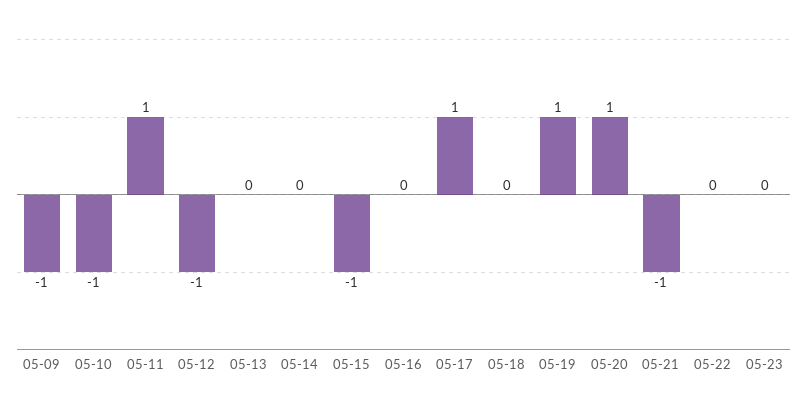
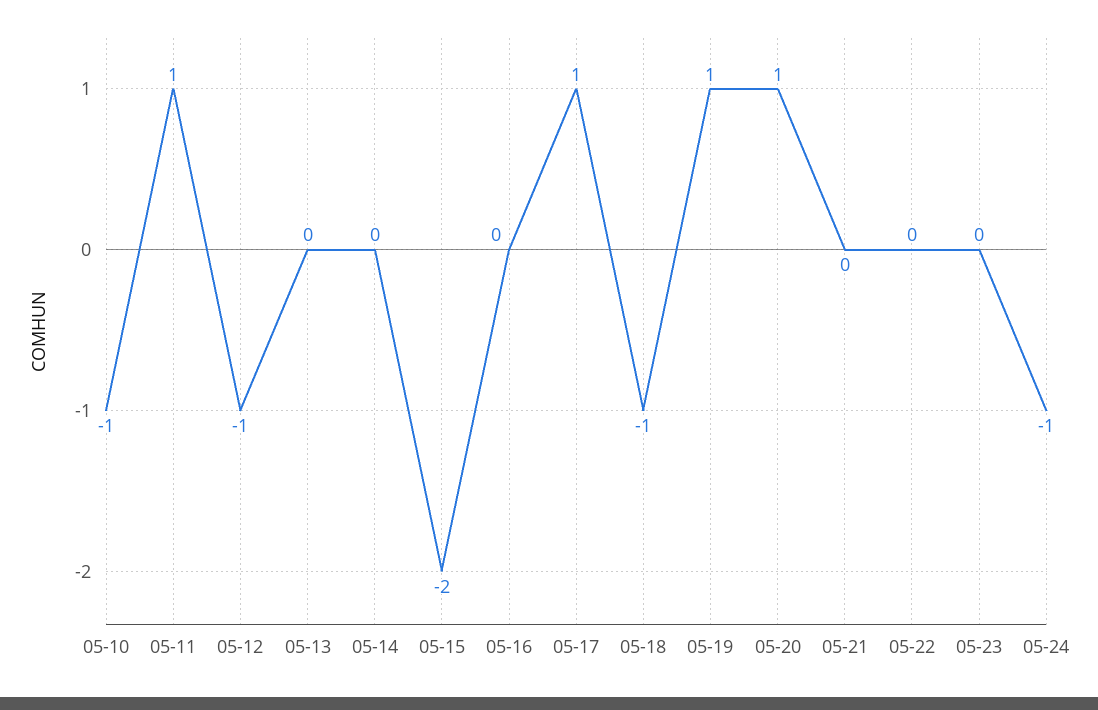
05-09: -1 -> none
05-15: -1 -> -2
05-18: 0 -> -1
05-21: -1 -> 0
05-24: none -> -1

